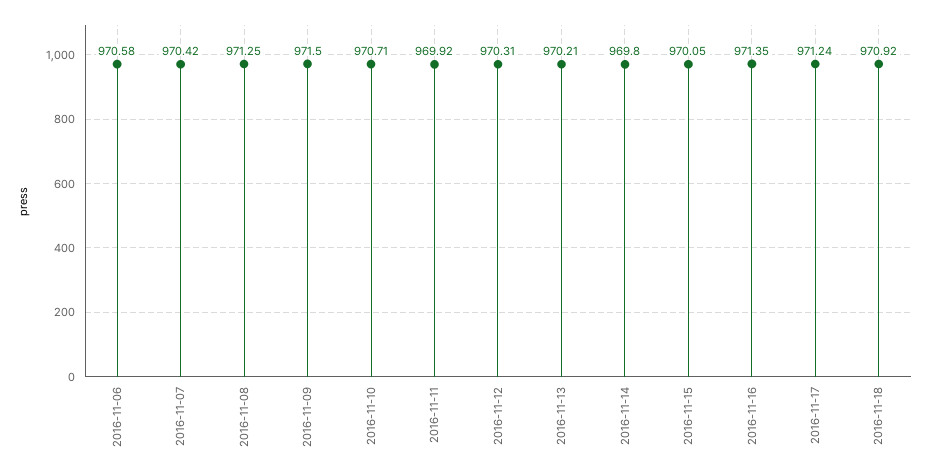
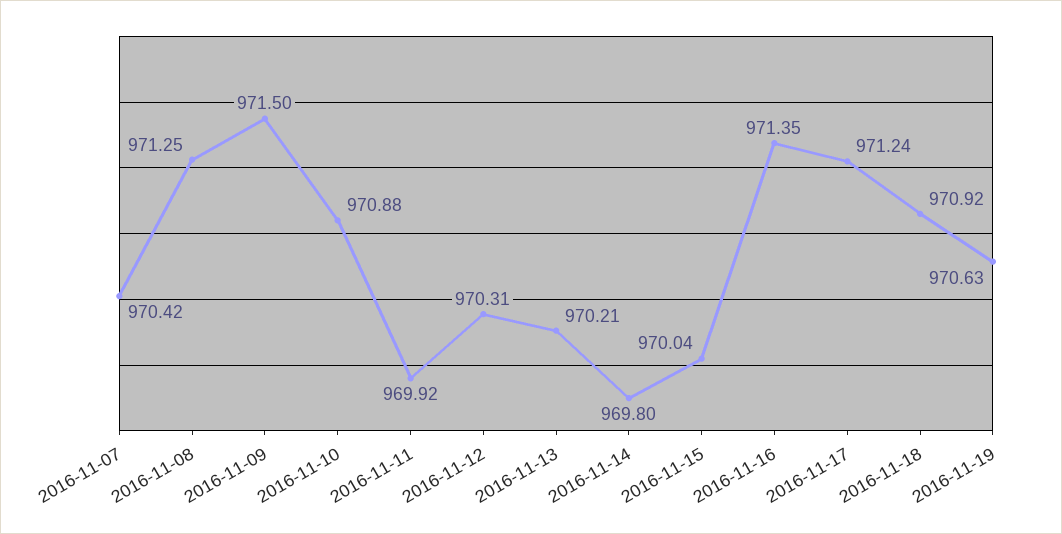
2016-11-06: 970.58 -> none
2016-11-10: 970.71 -> 970.88
2016-11-15: 970.05 -> 970.04
2016-11-19: none -> 970.63

